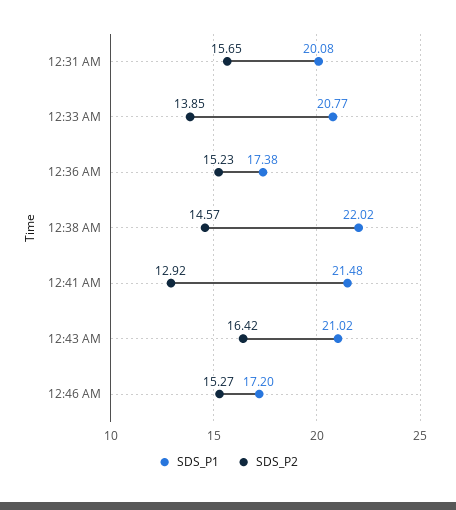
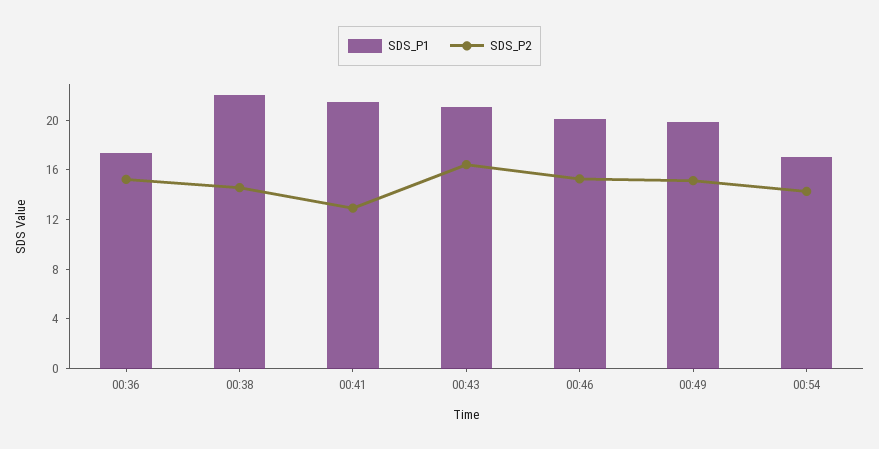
SDS_P1, 12:31 AM: 20.08 -> none
SDS_P2, 12:31 AM: 15.65 -> none
SDS_P1, 12:33 AM: 20.77 -> none
SDS_P2, 12:33 AM: 13.85 -> none
SDS_P1, 12:46 AM: 17.2 -> 20
SDS_P1, 00:49: none -> 20
SDS_P2, 00:49: none -> 15
SDS_P1, 00:54: none -> 17
SDS_P2, 00:54: none -> 14

